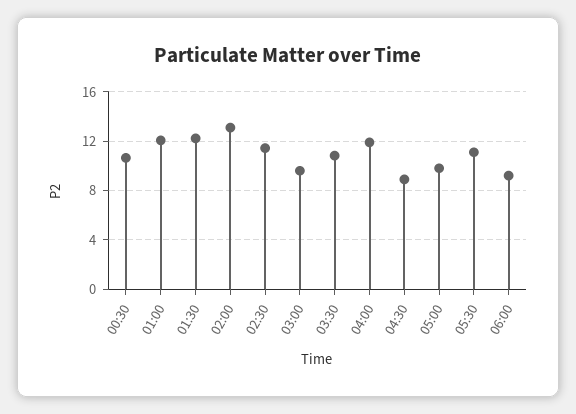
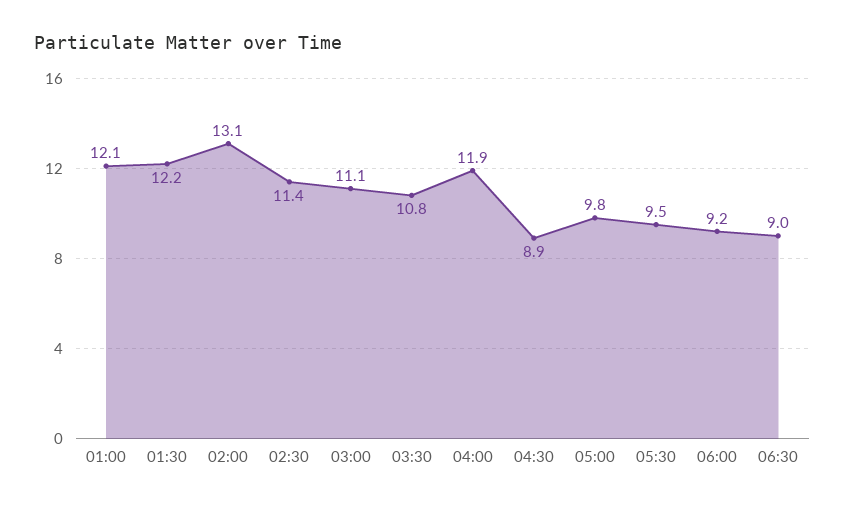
00:30: 10.5 -> none
03:00: 9.5 -> 11.1
05:30: 11 -> 9.5
06:30: none -> 9

